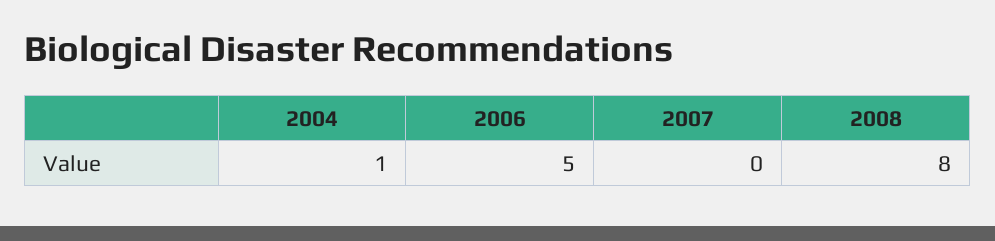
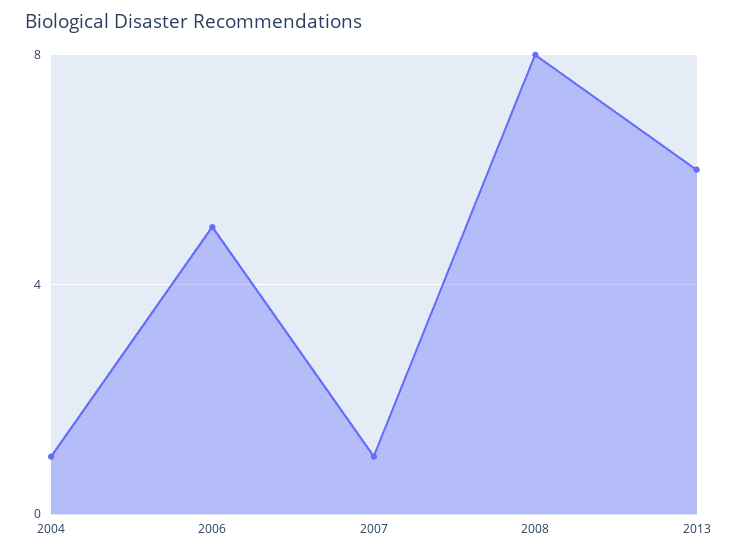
2007: 0 -> 1
2013: none -> 6

